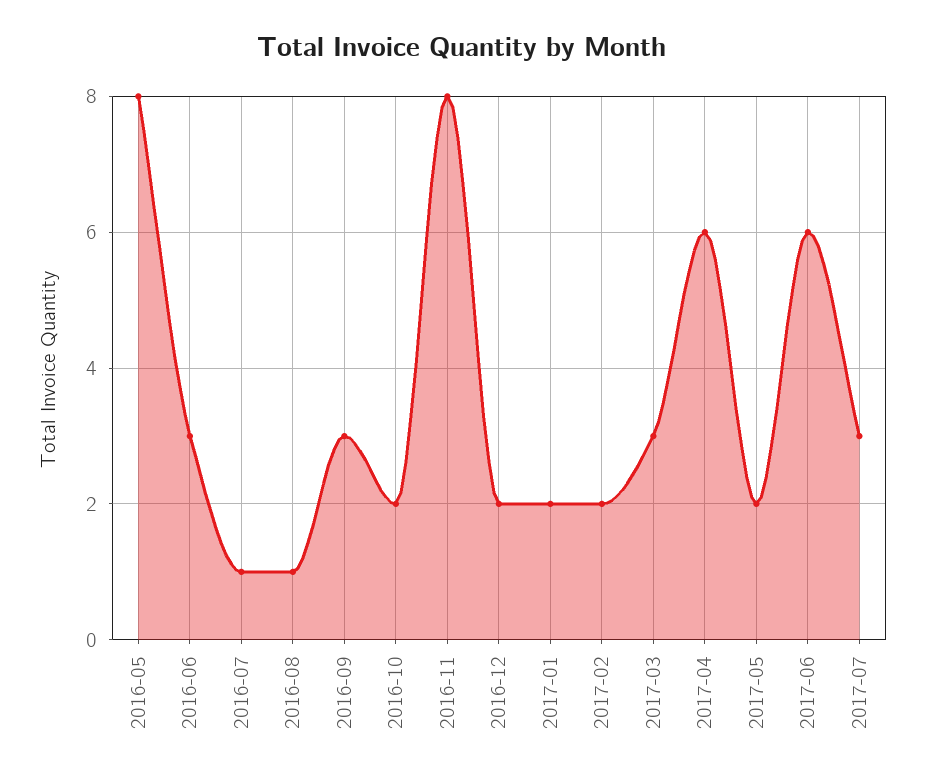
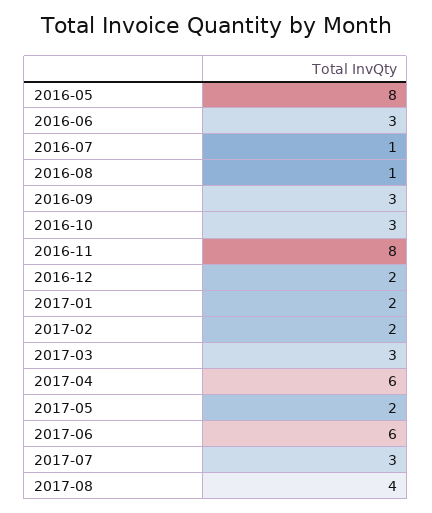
2016-10: 2 -> 3
2017-08: none -> 4

